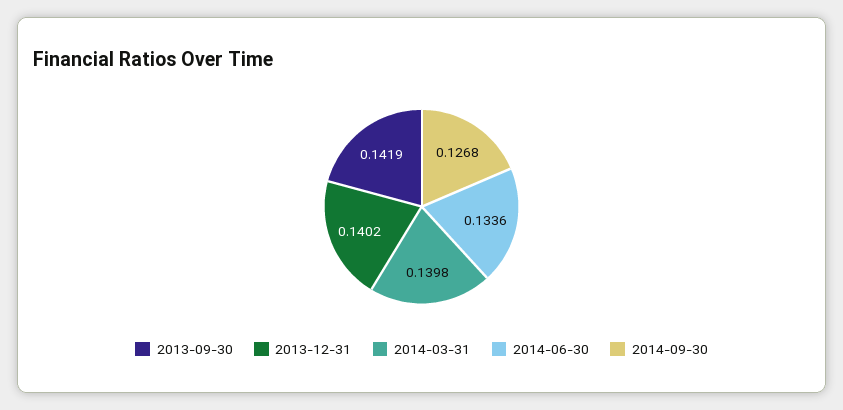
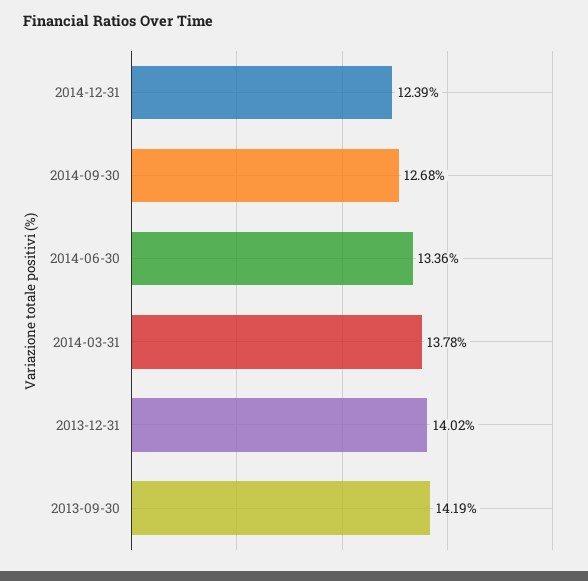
2014-03-31: 0.1398 -> 0.1378
2014-12-31: none -> 0.1239

